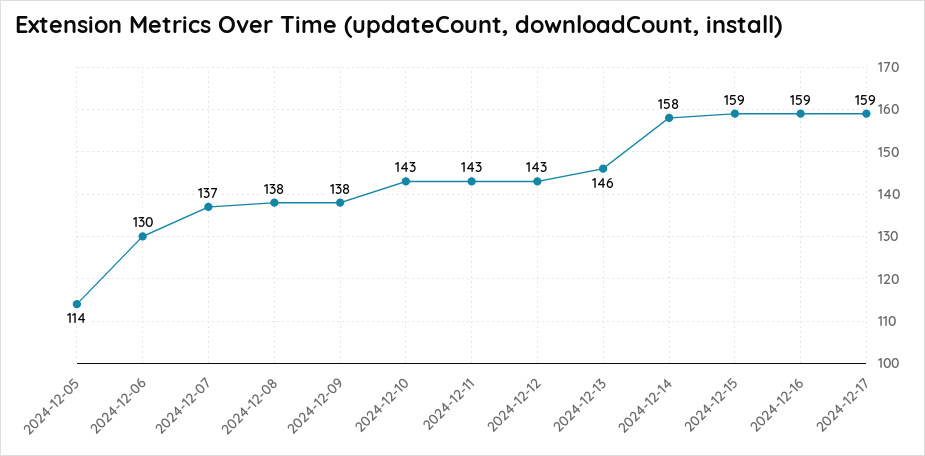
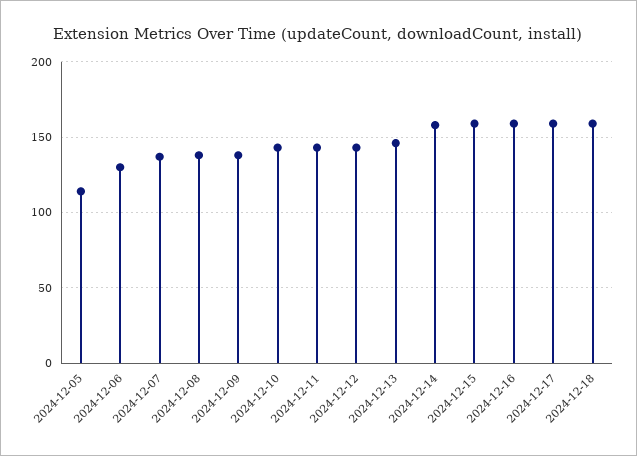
2024-12-18: none -> 160

